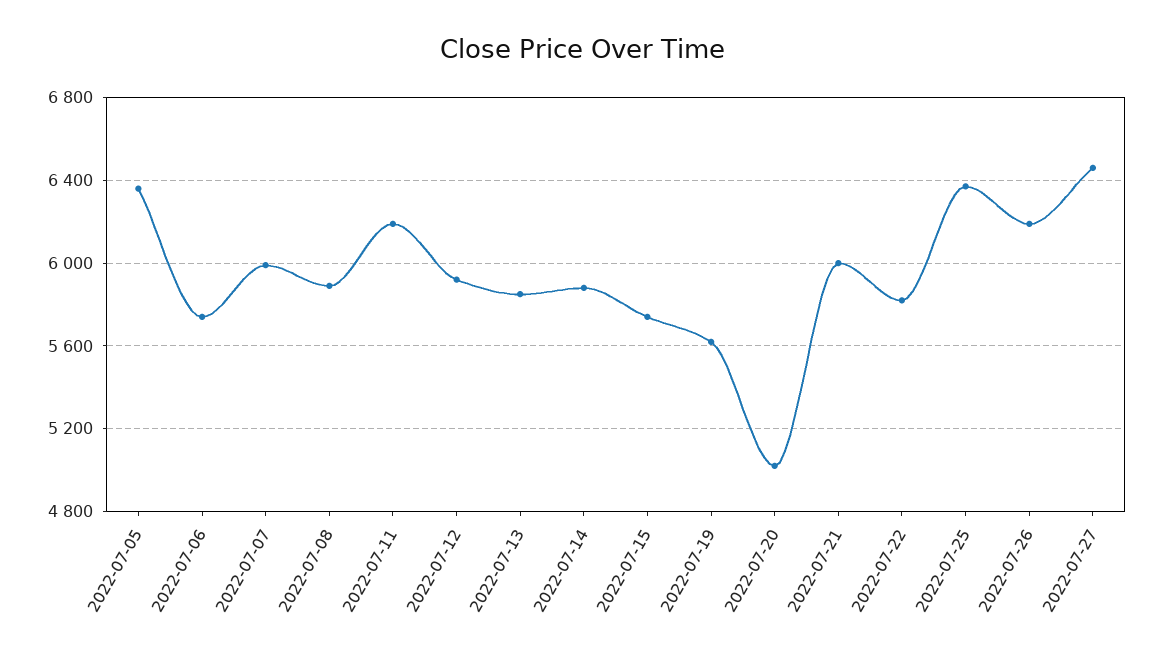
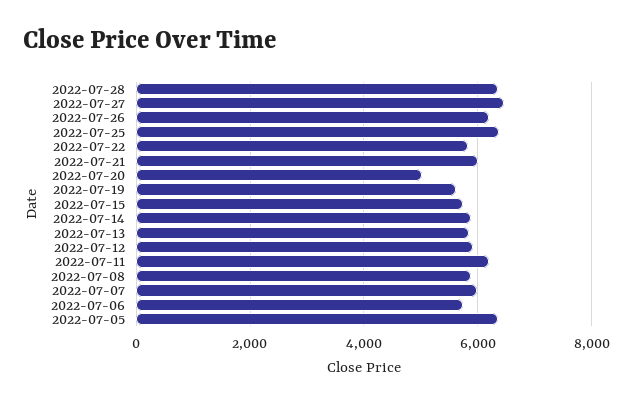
2022-07-28: none -> 6400

